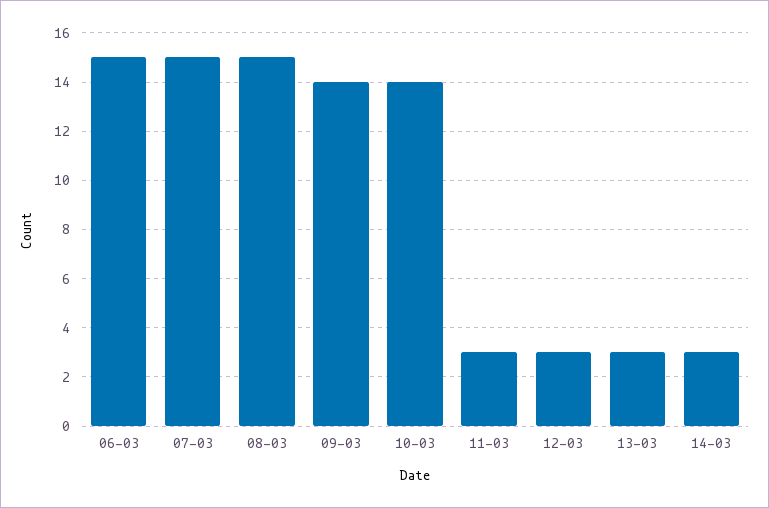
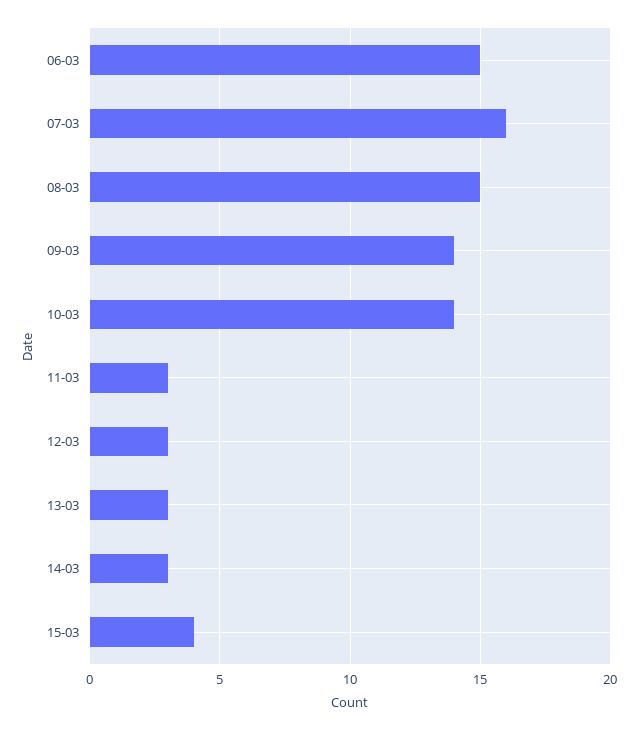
07-03: 15 -> 16
15-03: none -> 4

